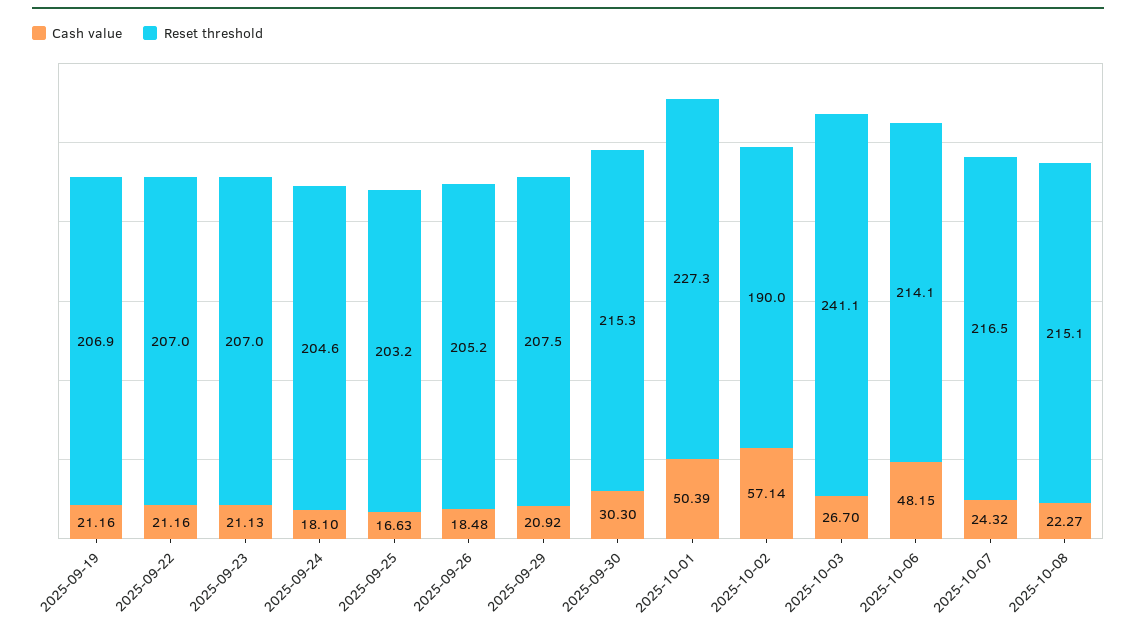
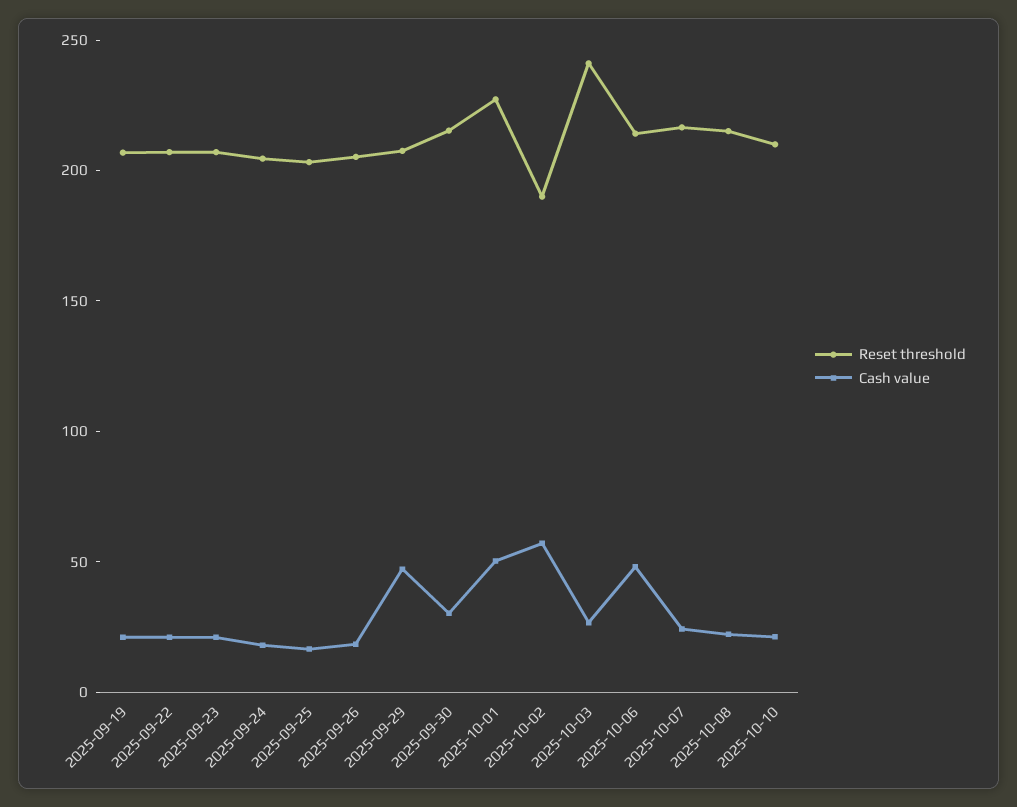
Cash value, 2025-09-29: 20.92 -> 50
Reset threshold, 2025-10-10: none -> 210
Cash value, 2025-10-10: none -> 20

